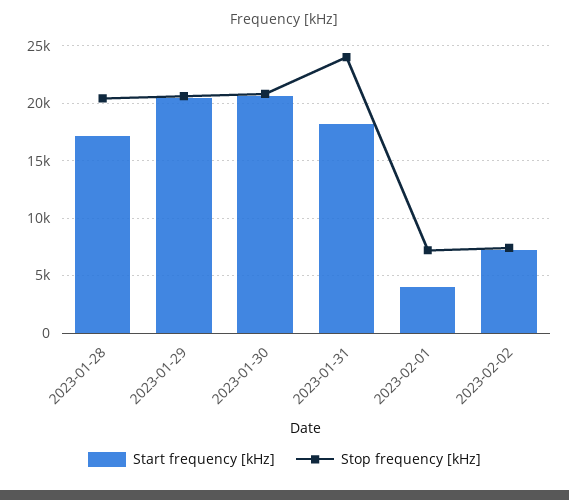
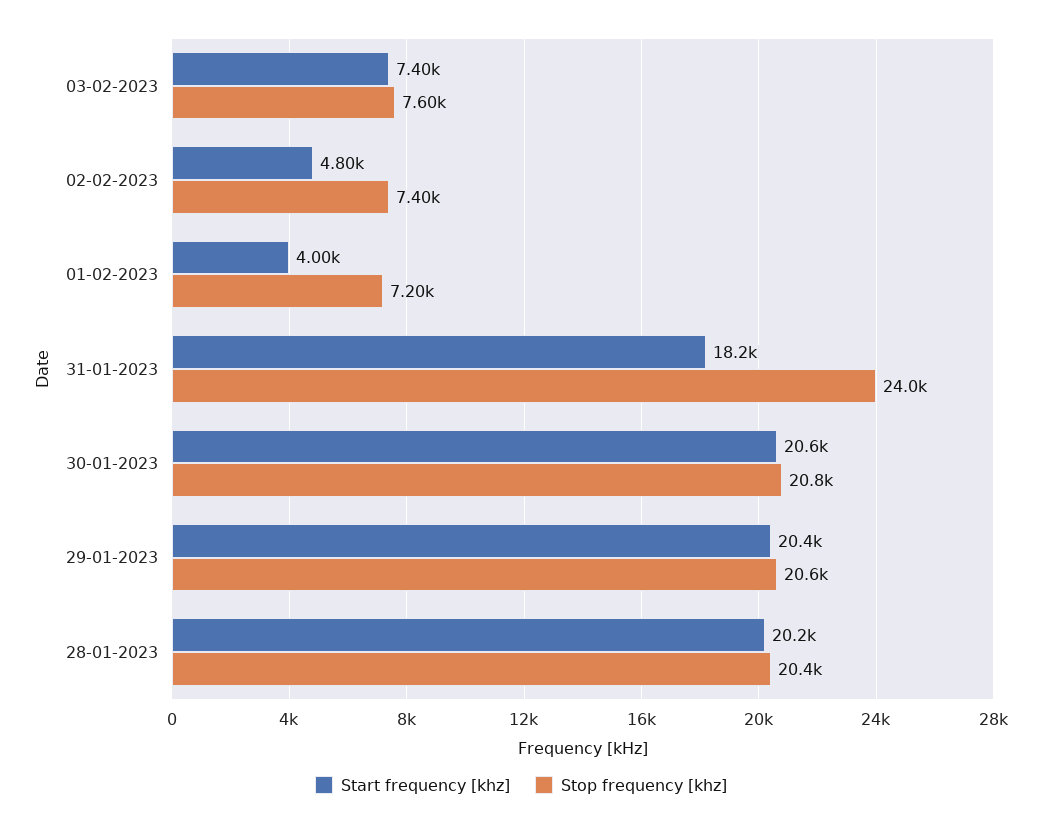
Start frequency [kHz], 2023-01-28: 17000 -> 20200
Start frequency [kHz], 2023-02-02: 7000 -> 4800
Start frequency [kHz], 03-02-2023: none -> 7400
Stop frequency [kHz], 03-02-2023: none -> 7600

